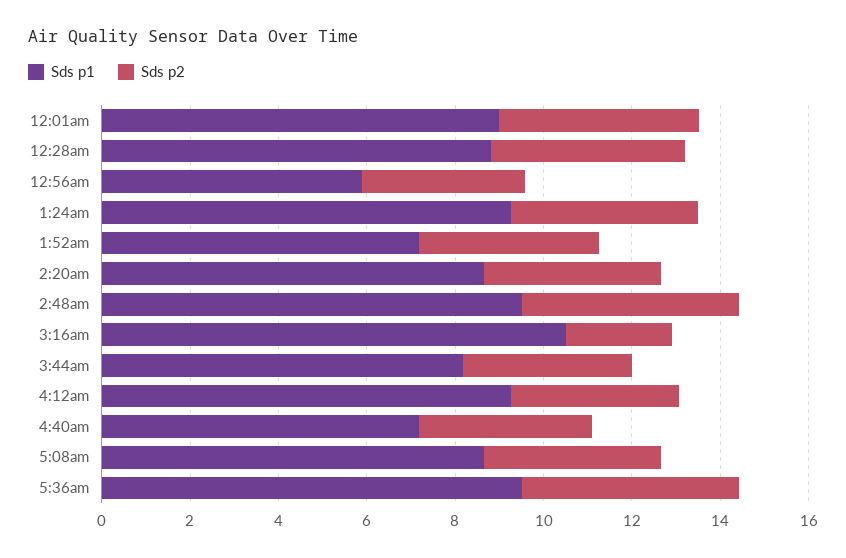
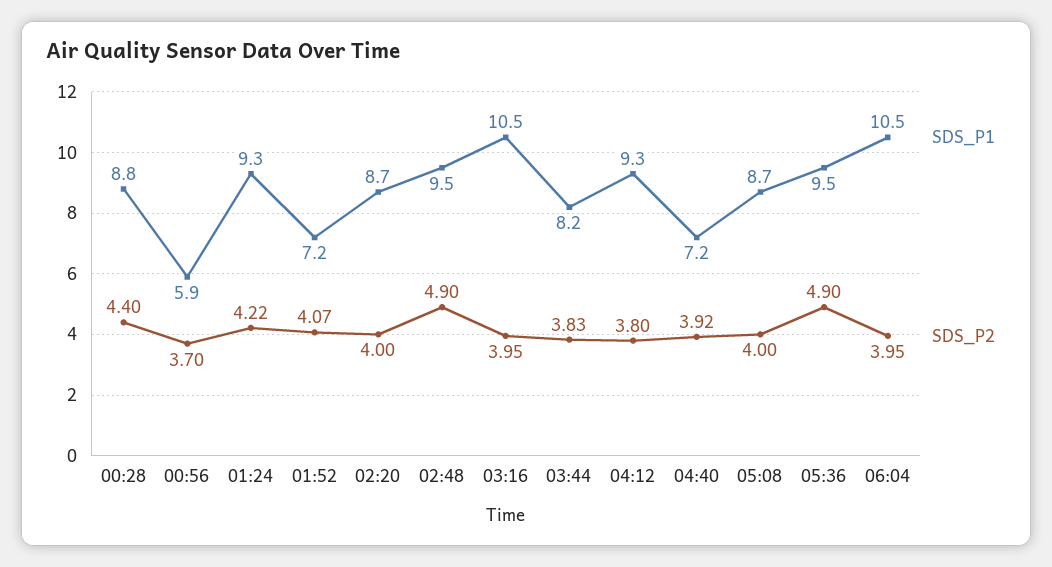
Sds p1, 12:01am: 9 -> none
Sds p2, 12:01am: 4.5 -> none
Sds p2, 3:16am: 2.5 -> 3.95
Sds p1, 06:04: none -> 10.5
Sds p2, 06:04: none -> 3.95

